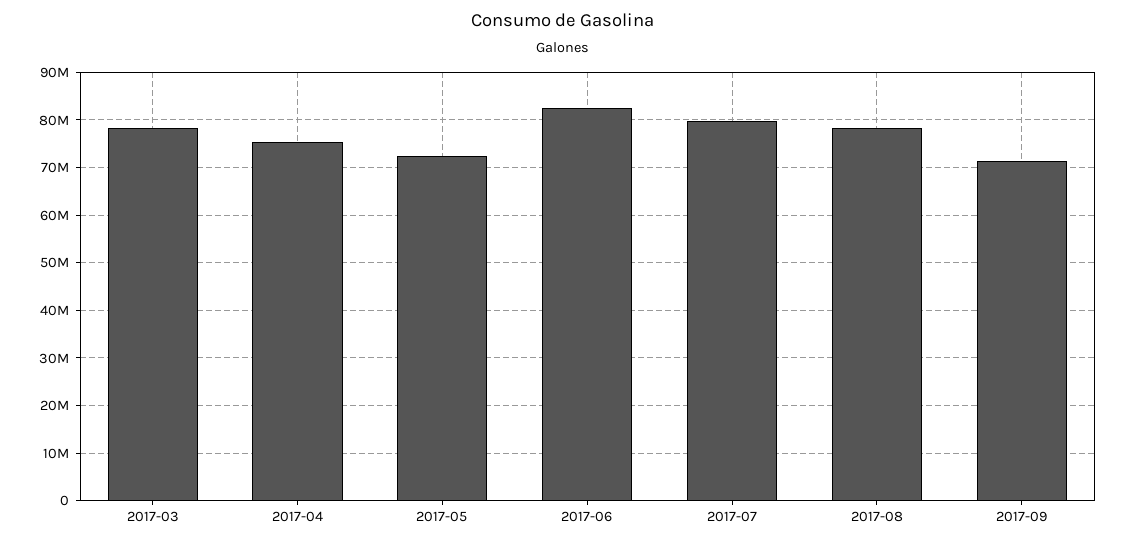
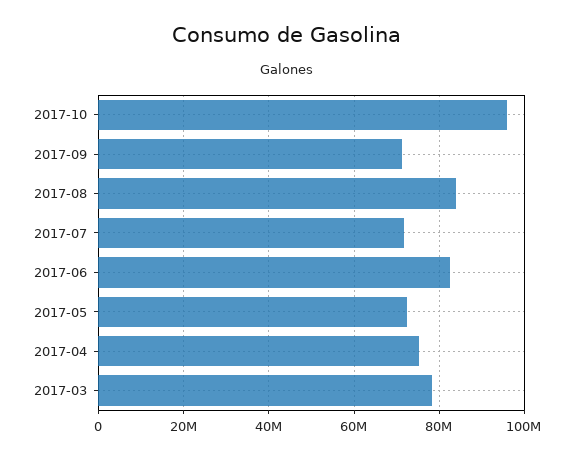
2017-07: 80000000 -> 72000000
2017-08: 78000000 -> 84000000
2017-10: none -> 96000000

